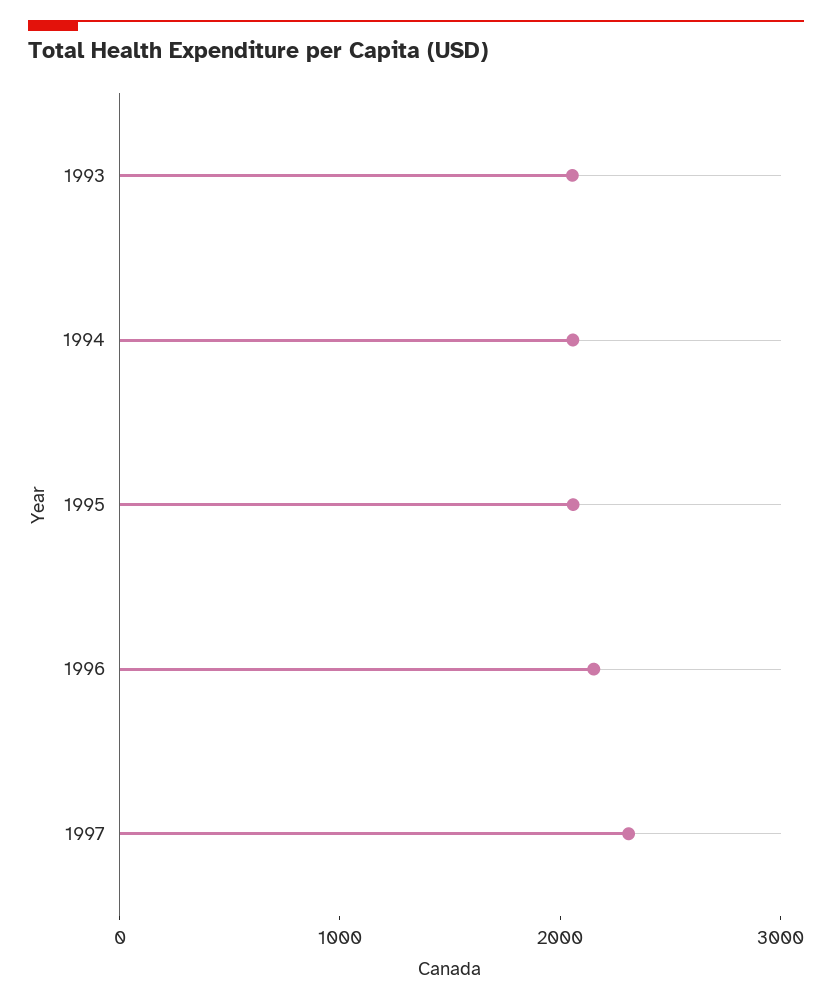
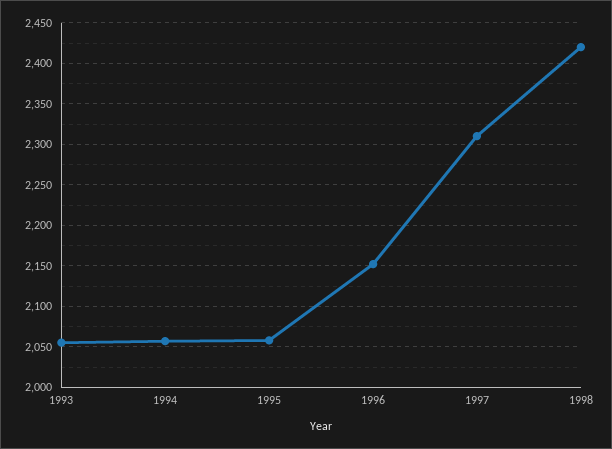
1998: none -> 2420

